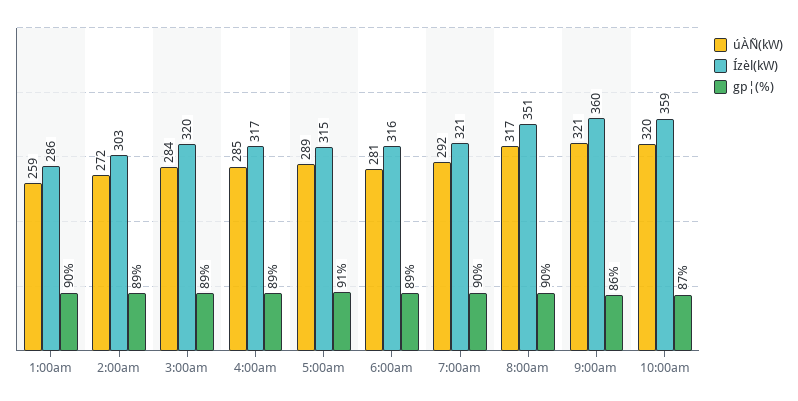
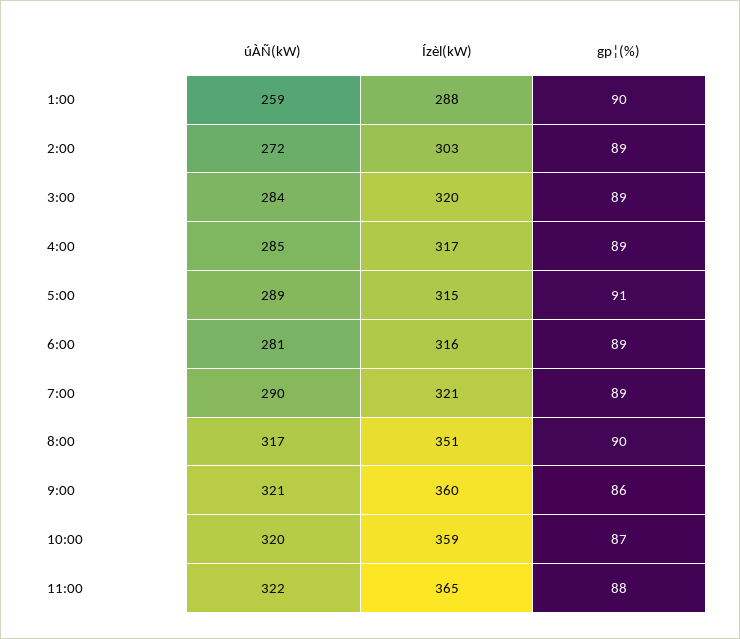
Ízèl(kW), 1:00am: 286 -> 288
úÀÑ(kW), 7:00am: 292 -> 290
gp¦(%), 7:00am: 90 -> 89
úÀÑ(kW), 11:00: none -> 322
Ízèl(kW), 11:00: none -> 365
gp¦(%), 11:00: none -> 88

